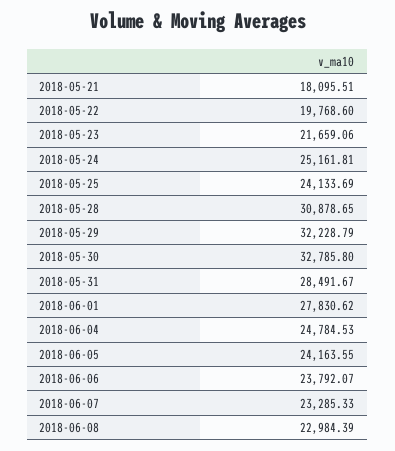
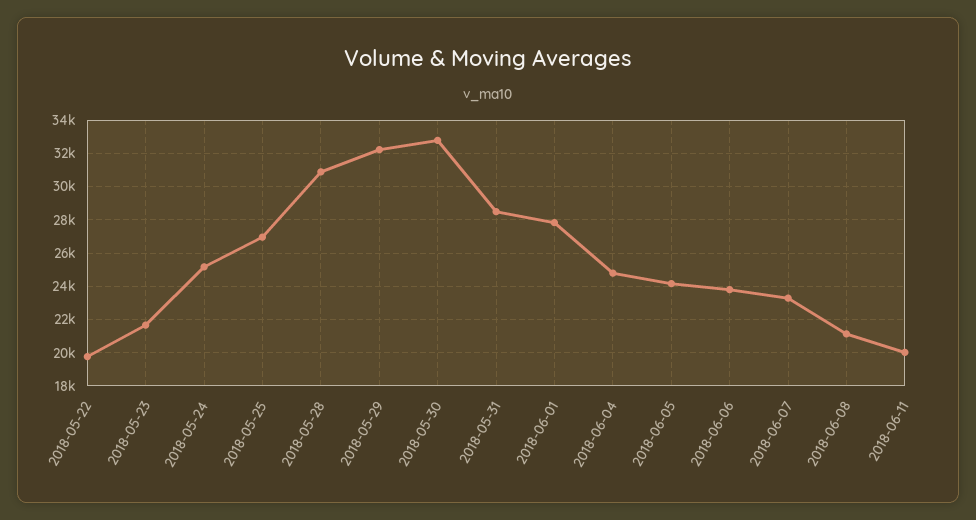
2018-05-21: 18095.51 -> none
2018-05-25: 24133.69 -> 27000
2018-06-08: 22984.39 -> 21000
2018-06-11: none -> 20000

